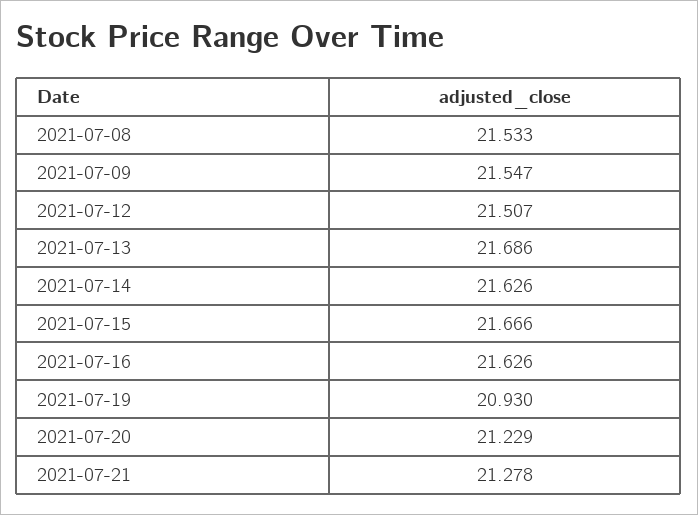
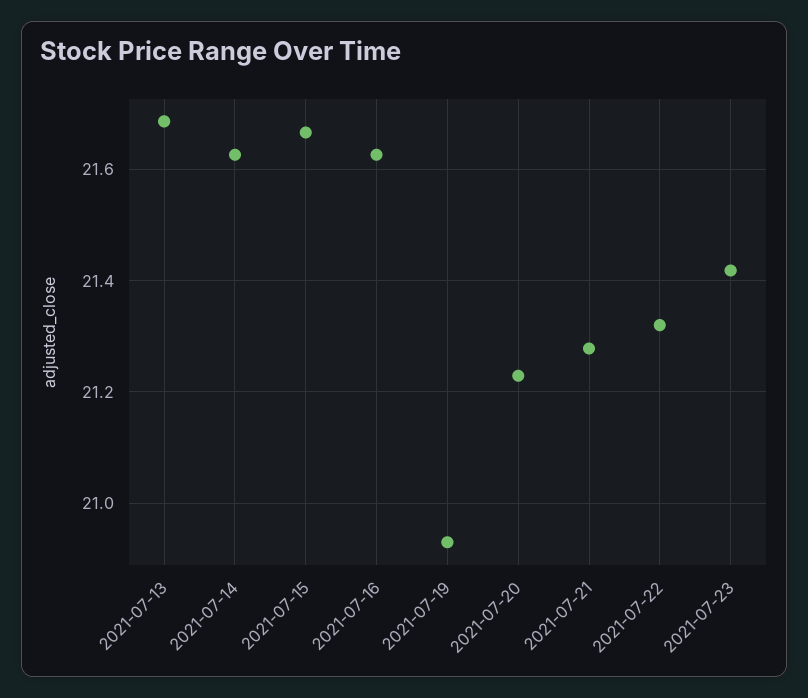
2021-07-08: 21.533 -> none
2021-07-09: 21.547 -> none
2021-07-12: 21.507 -> none
2021-07-22: none -> 21.32
2021-07-23: none -> 21.42

